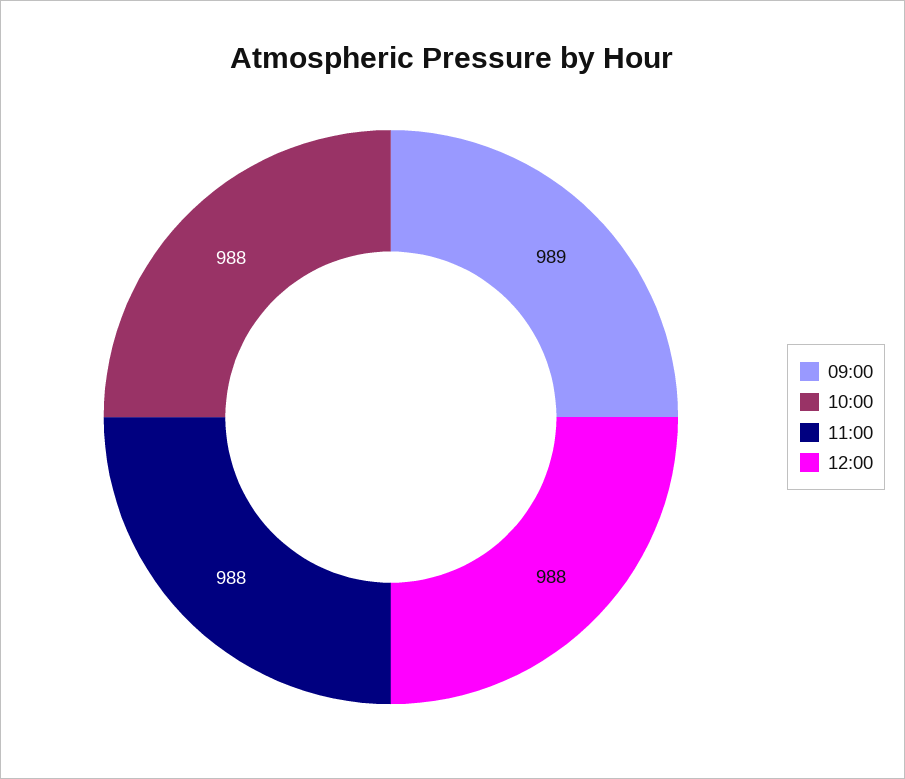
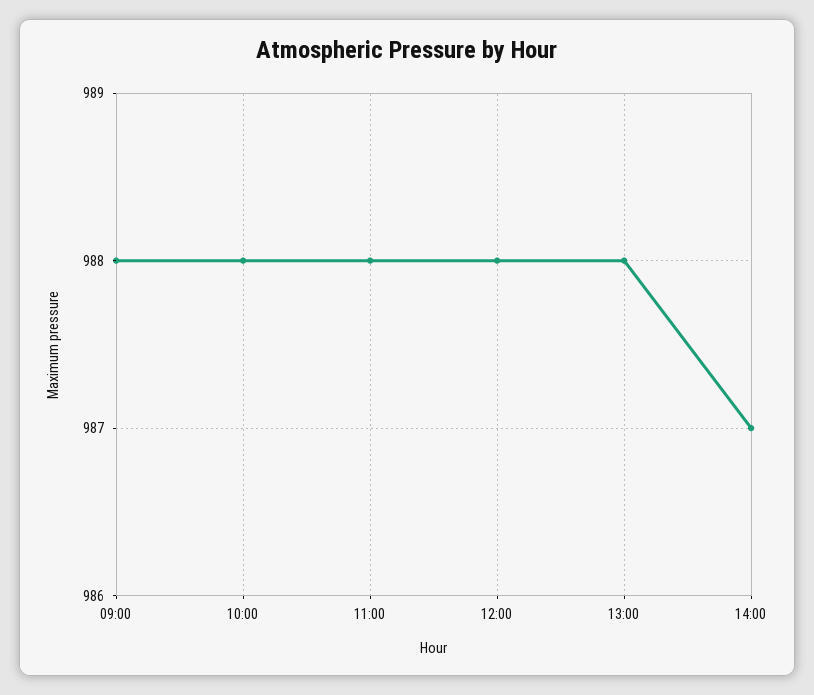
09:00: 989 -> 988
13:00: none -> 988
14:00: none -> 987

